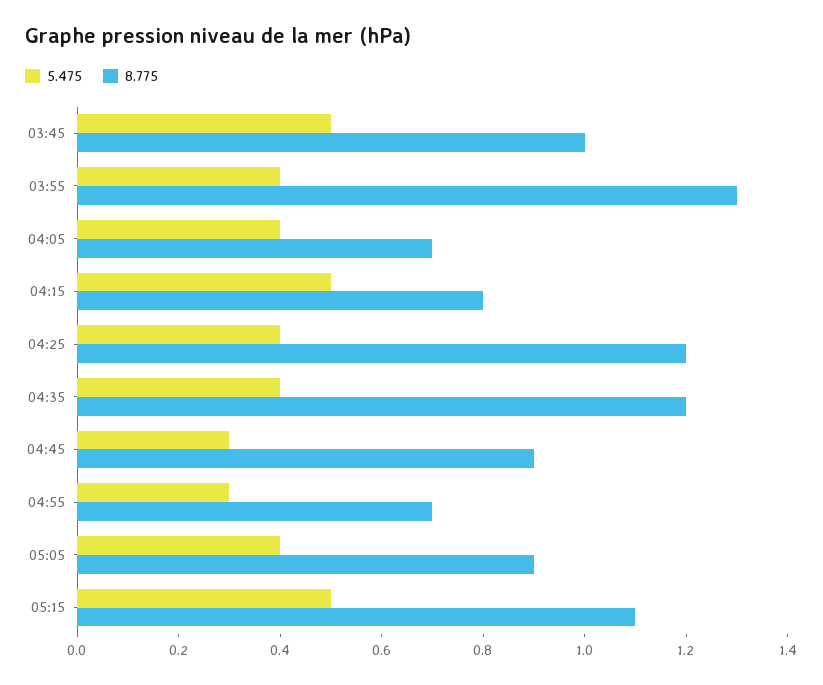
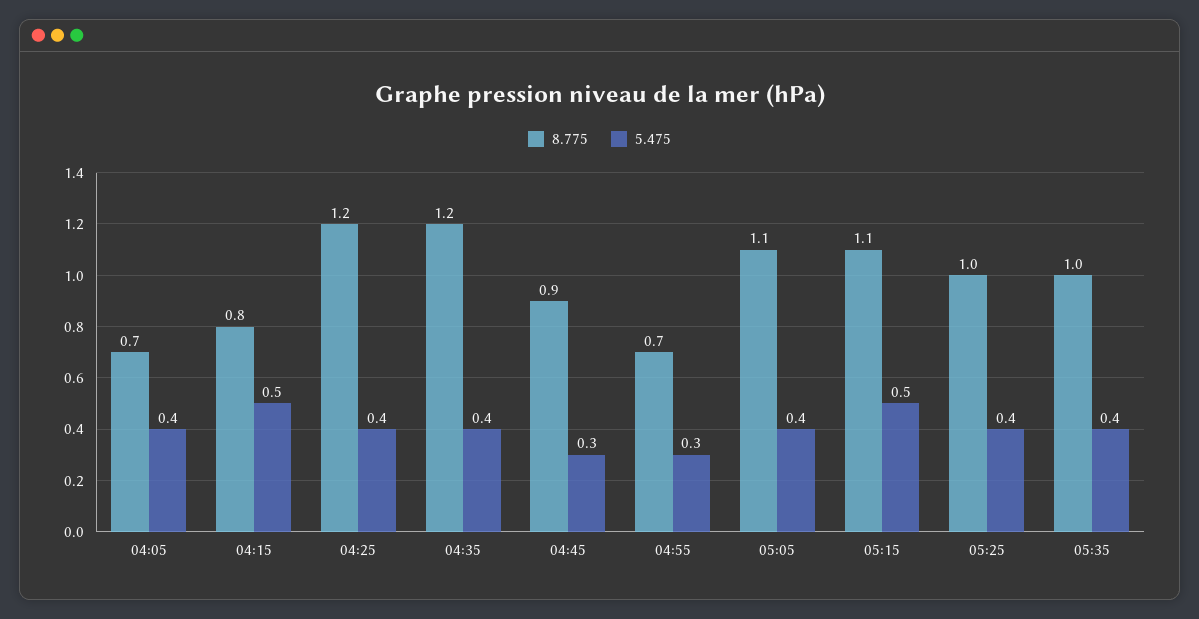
5.475, 03:45: 0.5 -> none
8.775, 03:45: 1 -> none
5.475, 03:55: 0.4 -> none
8.775, 03:55: 1.3 -> none
8.775, 05:05: 0.9 -> 1.1
8.775, 05:25: none -> 1
5.475, 05:25: none -> 0.4
8.775, 05:35: none -> 1
5.475, 05:35: none -> 0.4

